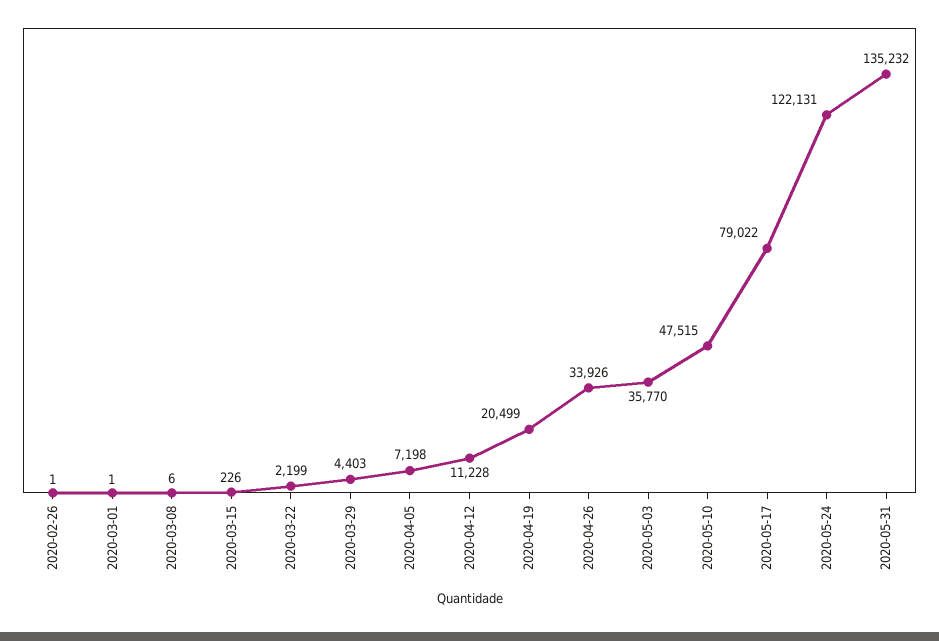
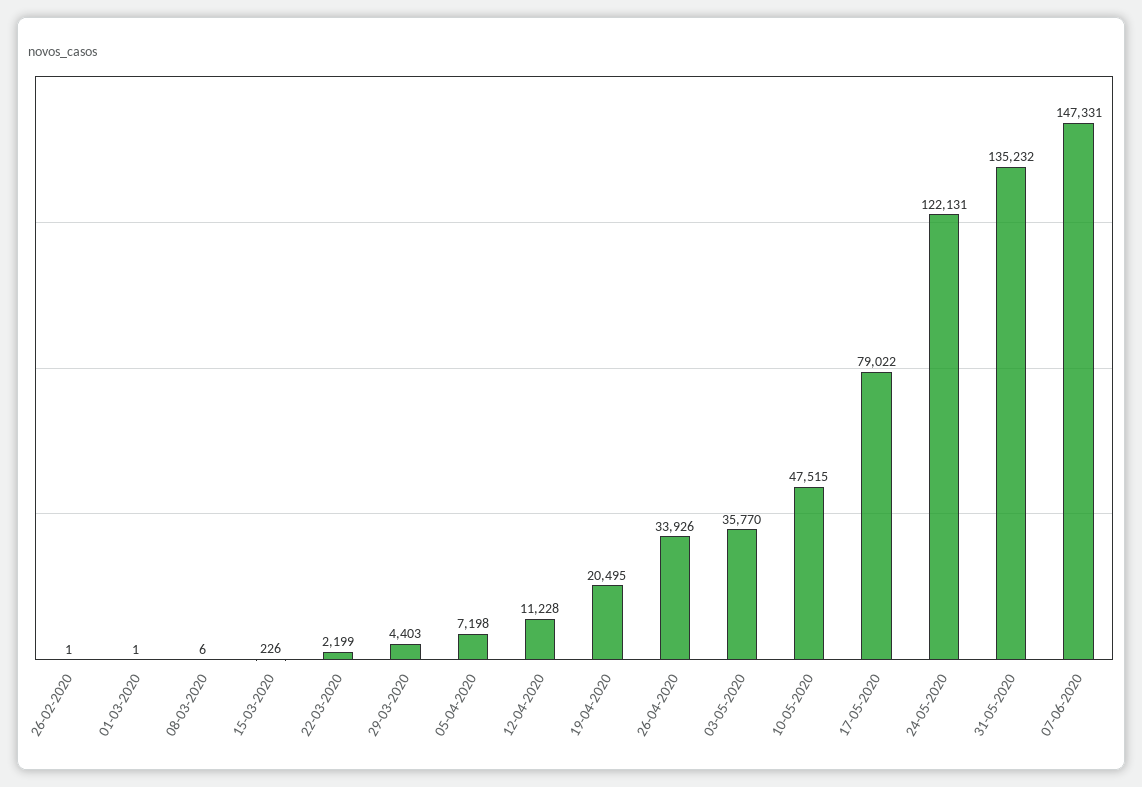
2020-04-19: 20499 -> 20495
07-06-2020: none -> 147331

